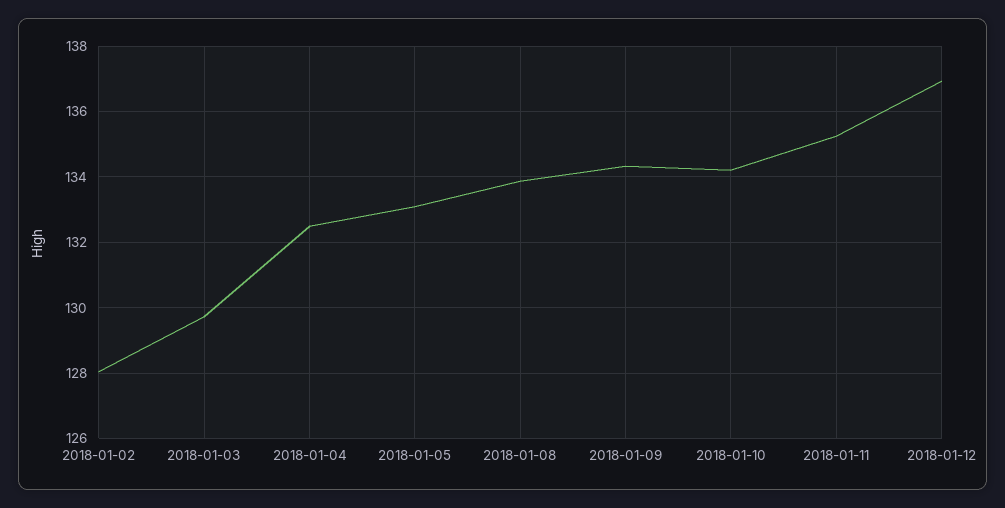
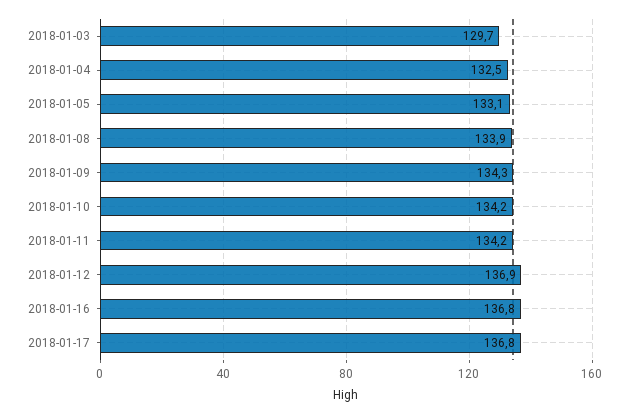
2018-01-02: 128 -> none
2018-01-11: 135.2 -> 134.2
2018-01-16: none -> 136.8
2018-01-17: none -> 136.8

